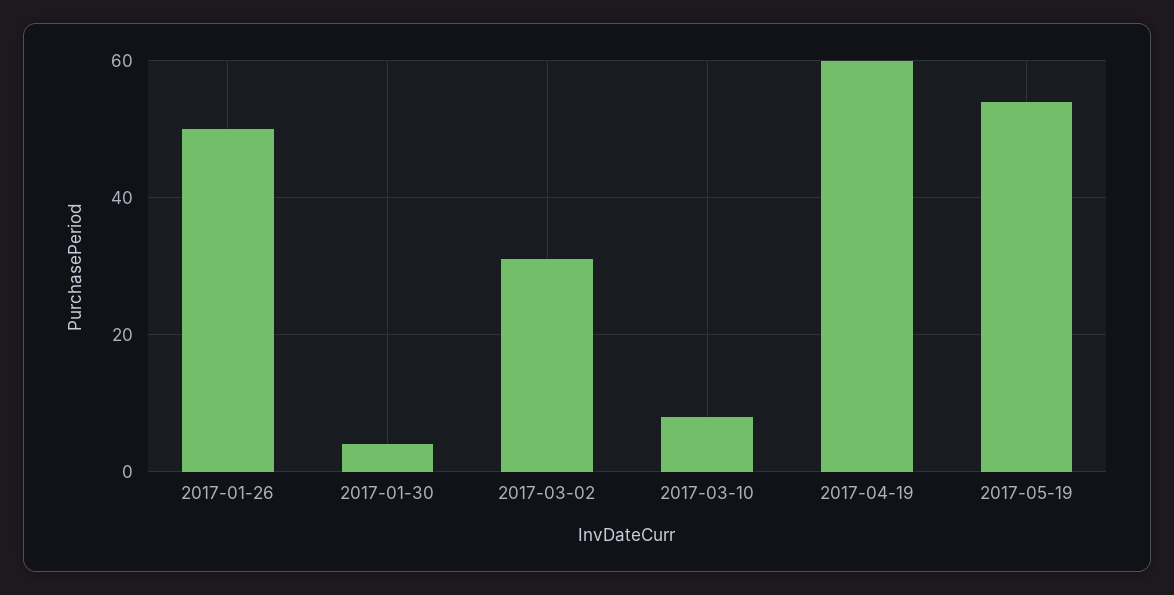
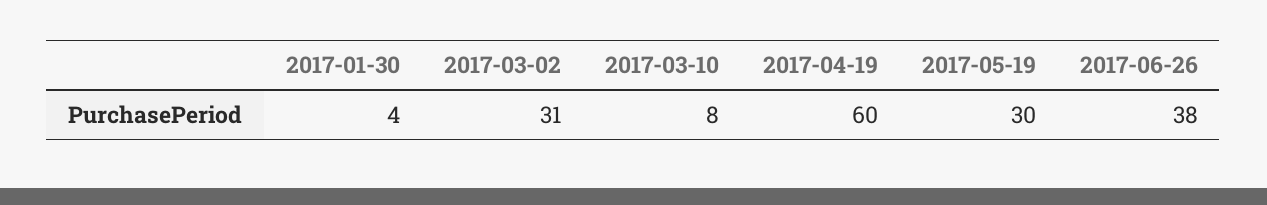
2017-01-26: 50 -> none
2017-05-19: 55 -> 30
2017-06-26: none -> 38

